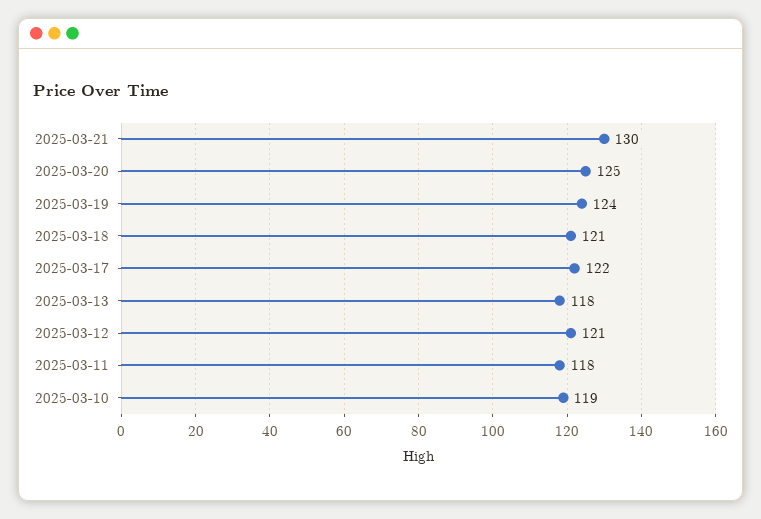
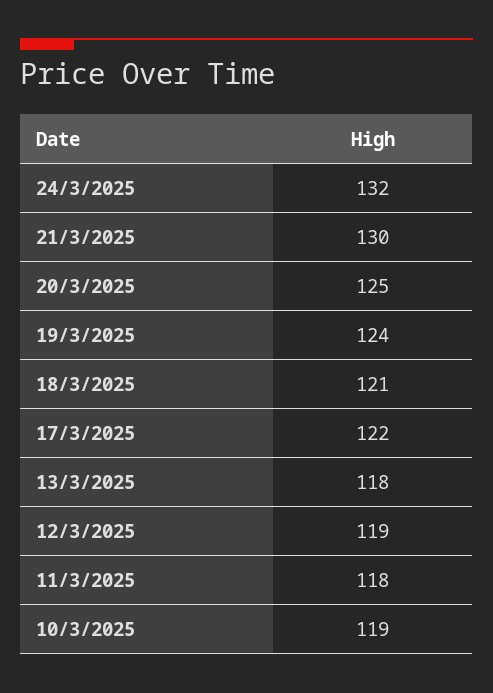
2025-03-12: 121 -> 119
24/3/2025: none -> 132

